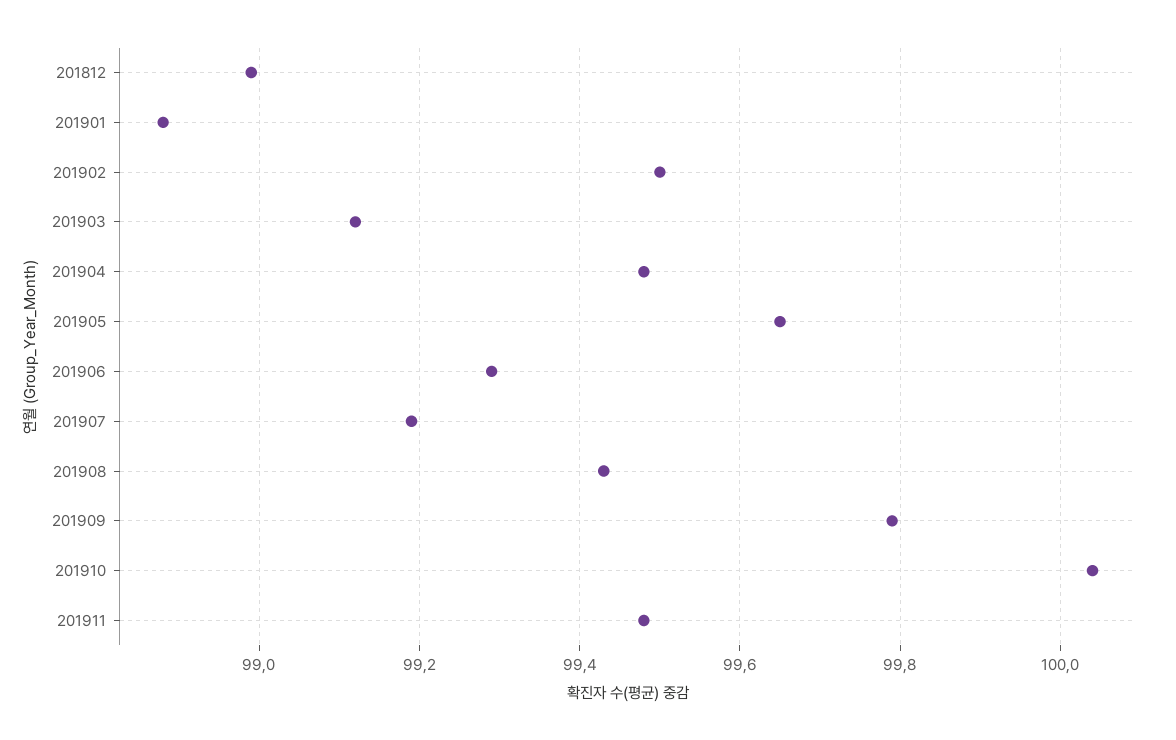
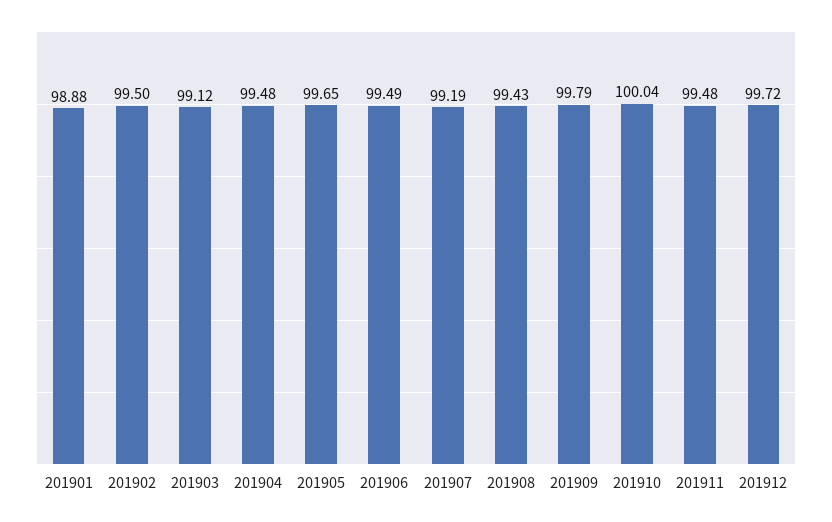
201812: 99 -> none
201906: 99.3 -> 99.49
201912: none -> 99.72

